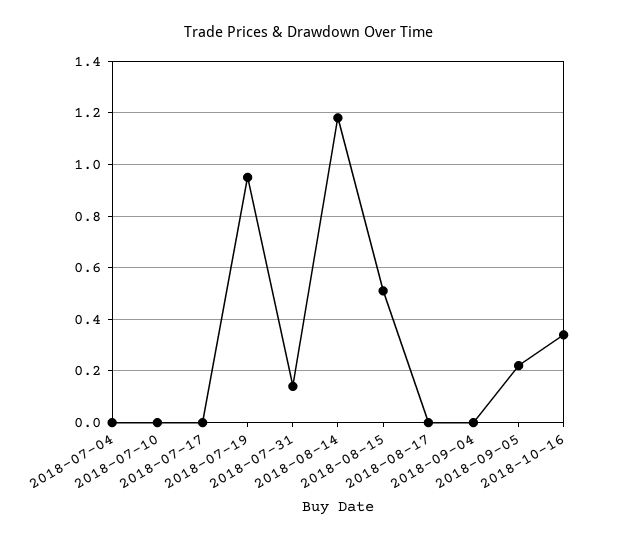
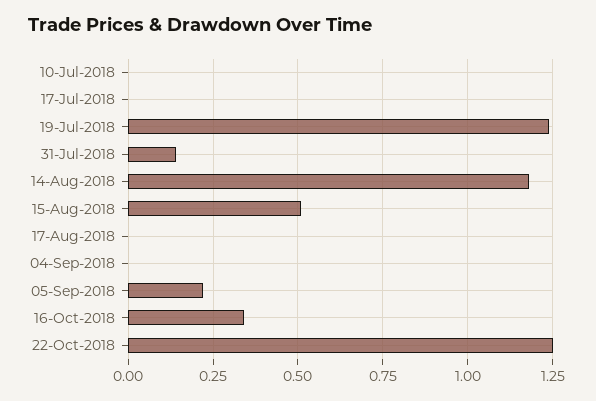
2018-07-04: 0 -> none
2018-07-19: 0.95 -> 1.25
22-Oct-2018: none -> 1.25

